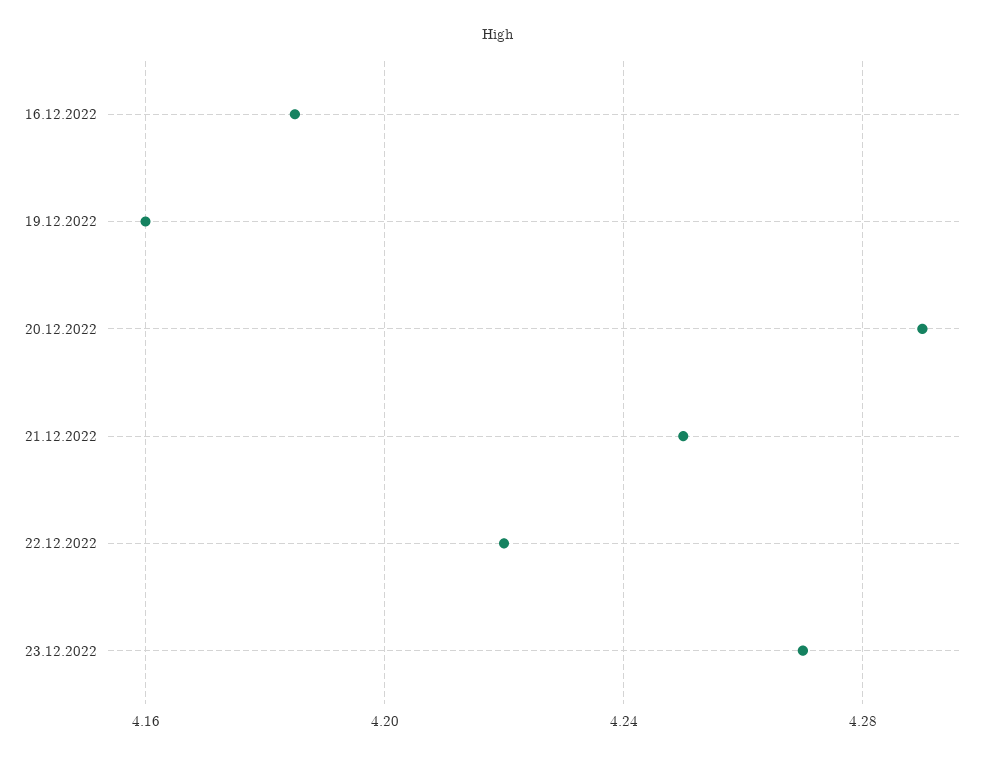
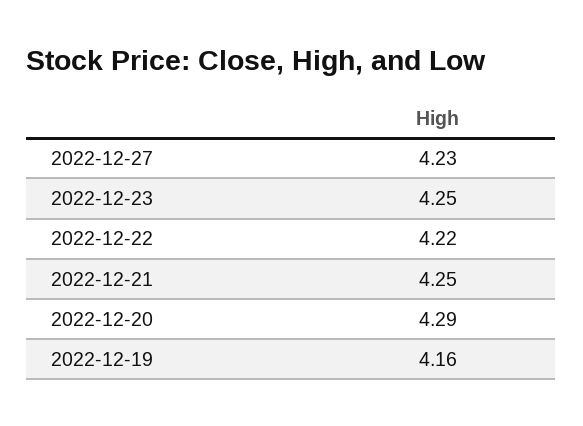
16.12.2022: 4.185 -> none
23.12.2022: 4.27 -> 4.25
2022-12-27: none -> 4.23

